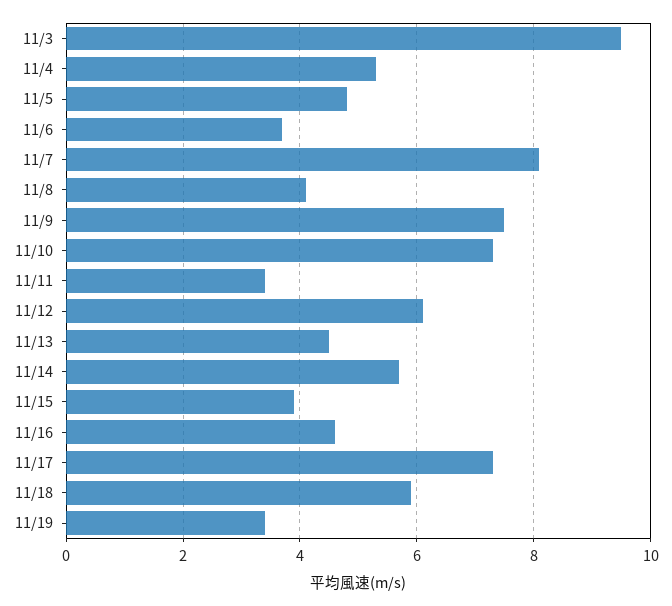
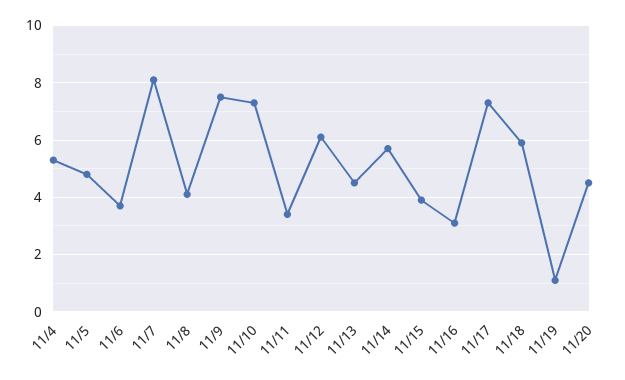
11/3: 9.5 -> none
11/16: 4.5 -> 3
11/19: 3.5 -> 1
11/20: none -> 4.5

